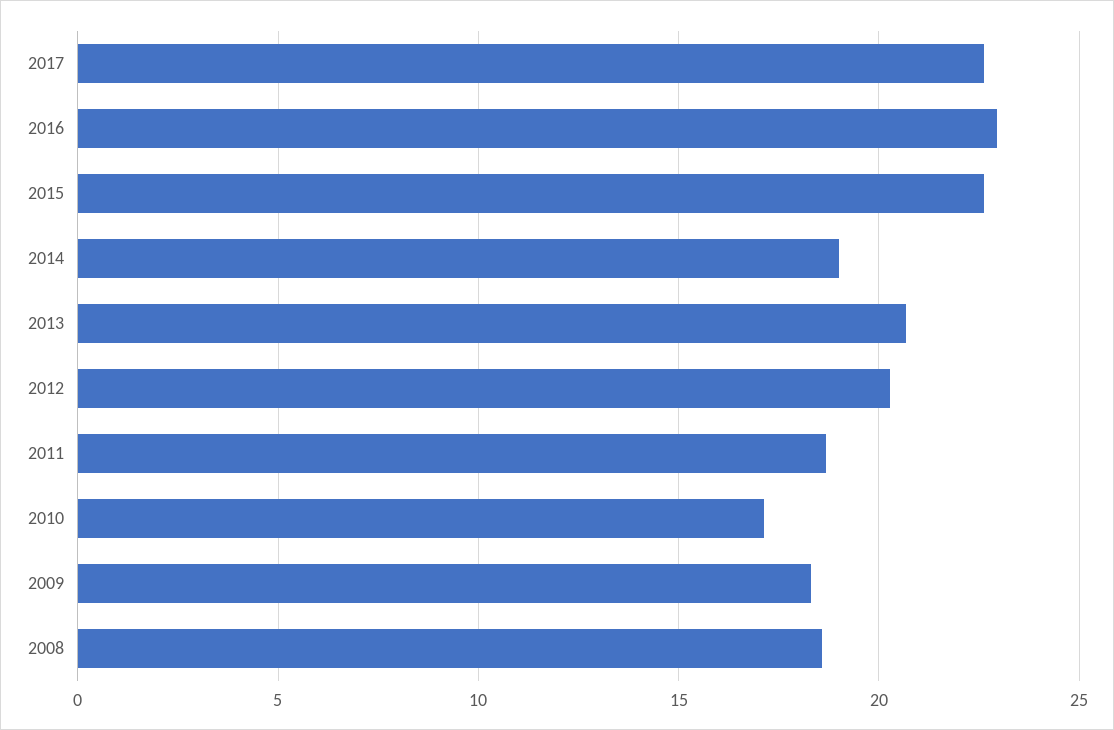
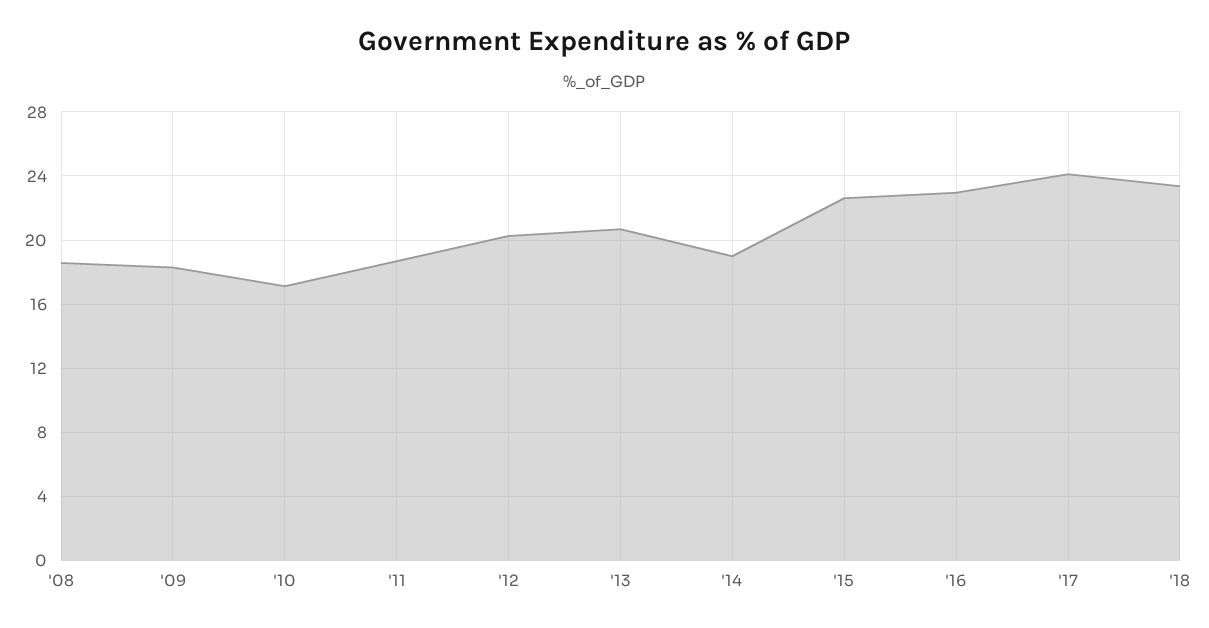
2017: 22.5 -> 24
'18: none -> 23.5

